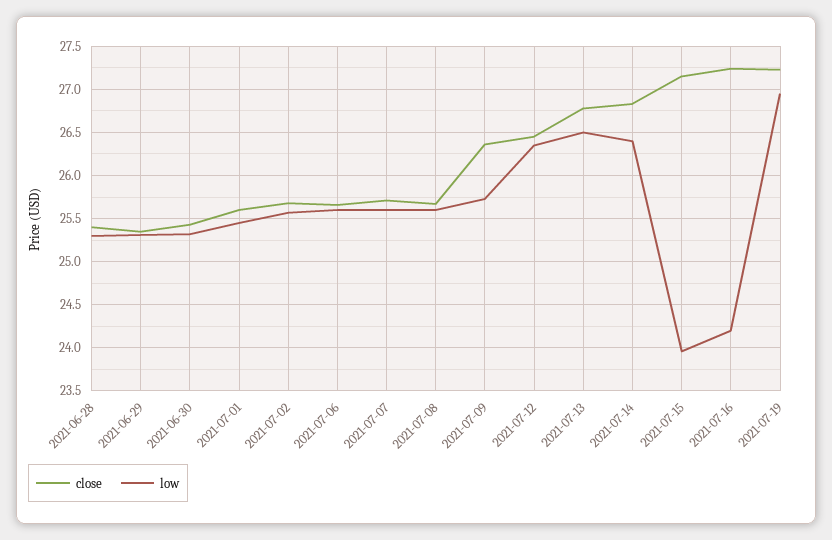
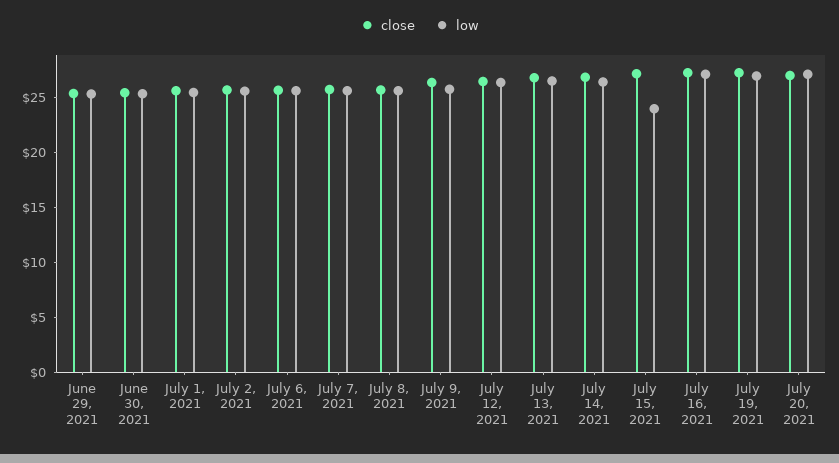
close, 2021-06-28: 25.4 -> none
low, 2021-06-28: 25.3 -> none
low, 2021-07-16: 24.2 -> 27
close, July 20, 2021: none -> 27
low, July 20, 2021: none -> 27

